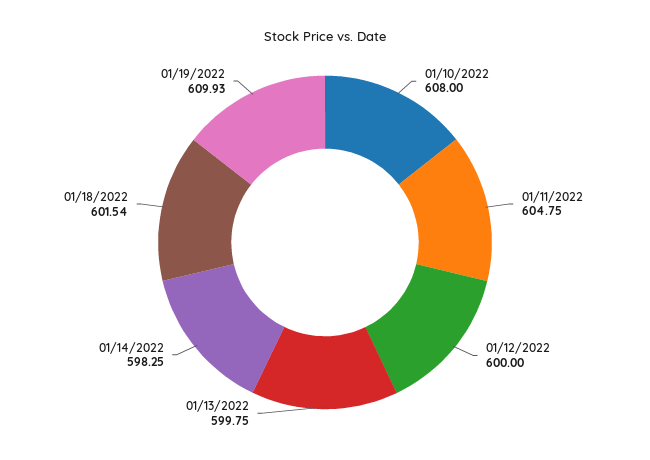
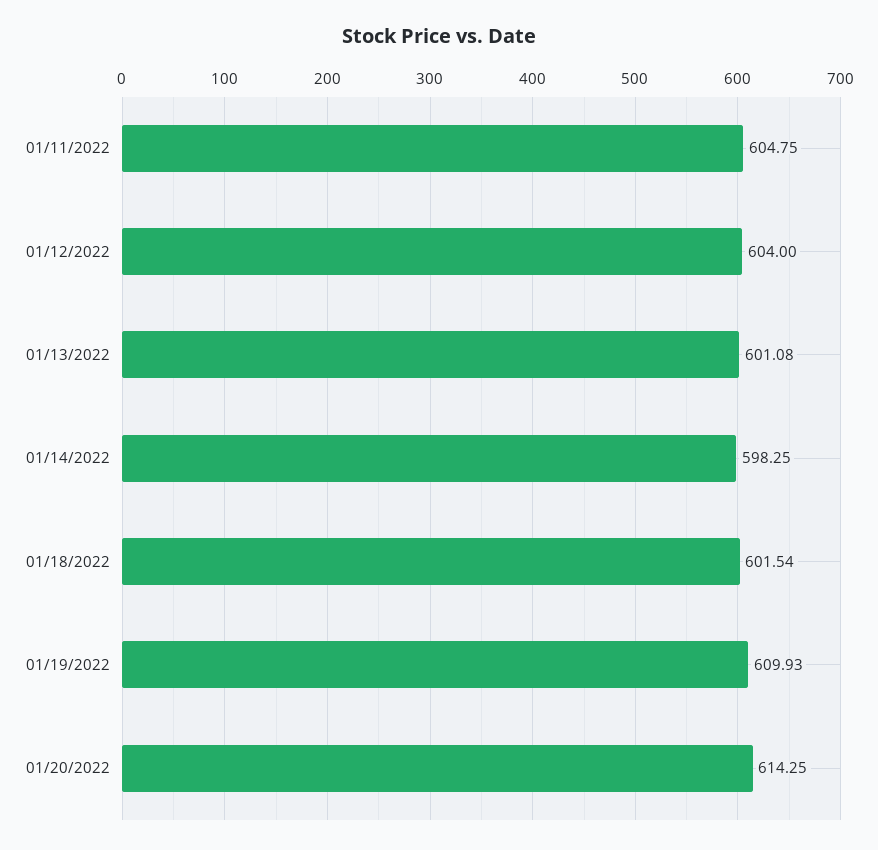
01/10/2022: 608 -> none
01/12/2022: 600 -> 604
01/13/2022: 599.75 -> 601.08
01/20/2022: none -> 614.25

